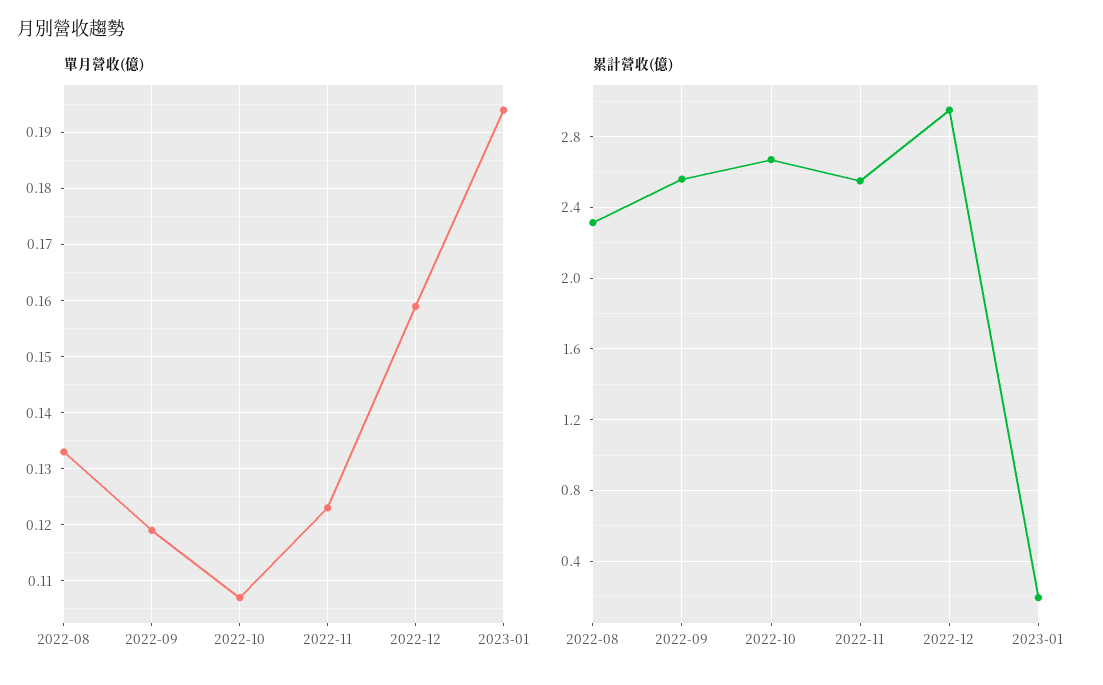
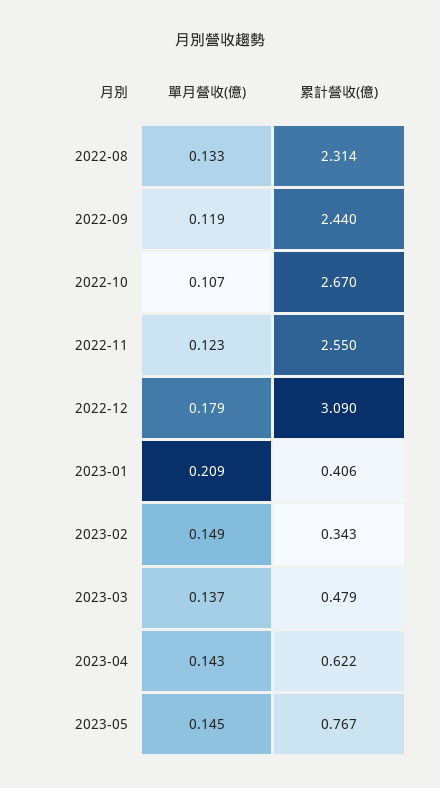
單月營收(億), 2022-12: 0.16 -> 0.179
單月營收(億), 2023-01: 0.195 -> 0.209
累計營收(億), 2022-09: 2.55 -> 2.44
累計營收(億), 2022-12: 2.95 -> 3.09
累計營收(億), 2023-01: 0.2 -> 0.406
單月營收(億), 2023-02: none -> 0.149
累計營收(億), 2023-02: none -> 0.343
單月營收(億), 2023-03: none -> 0.137
累計營收(億), 2023-03: none -> 0.479
單月營收(億), 2023-04: none -> 0.143
累計營收(億), 2023-04: none -> 0.622
單月營收(億), 2023-05: none -> 0.145
累計營收(億), 2023-05: none -> 0.767

